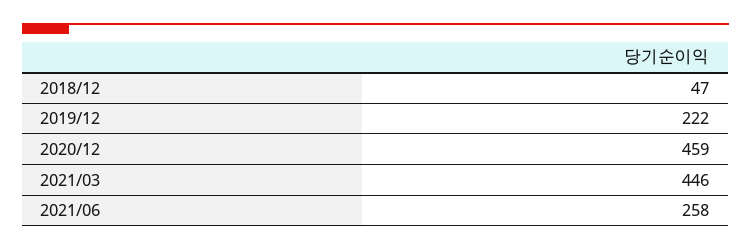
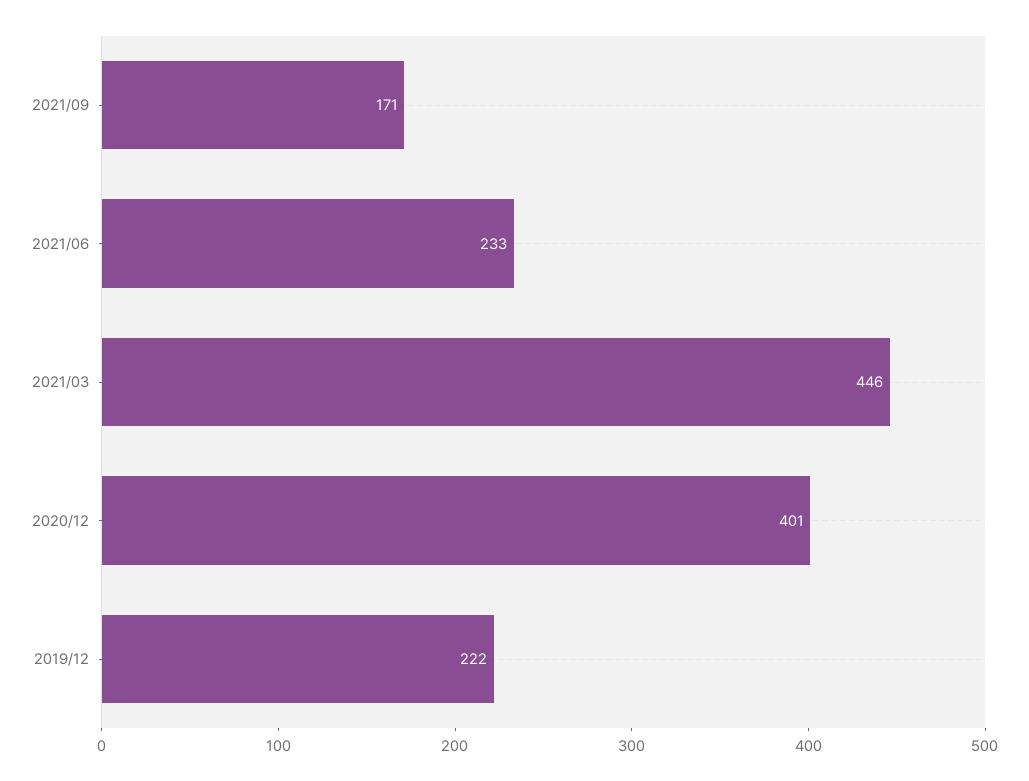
2018/12: 47 -> none
2020/12: 459 -> 401
2021/06: 258 -> 233
2021/09: none -> 171

